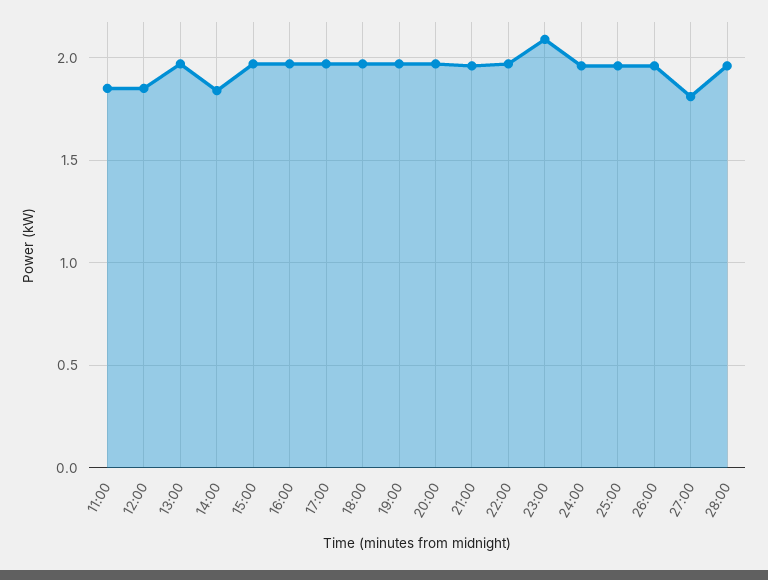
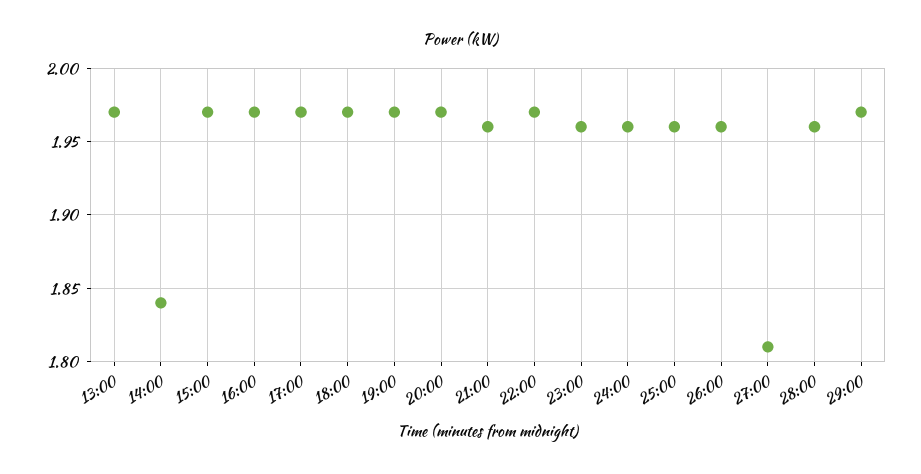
11:00: 1.85 -> none
12:00: 1.85 -> none
23:00: 2.1 -> 1.96
29:00: none -> 1.97

